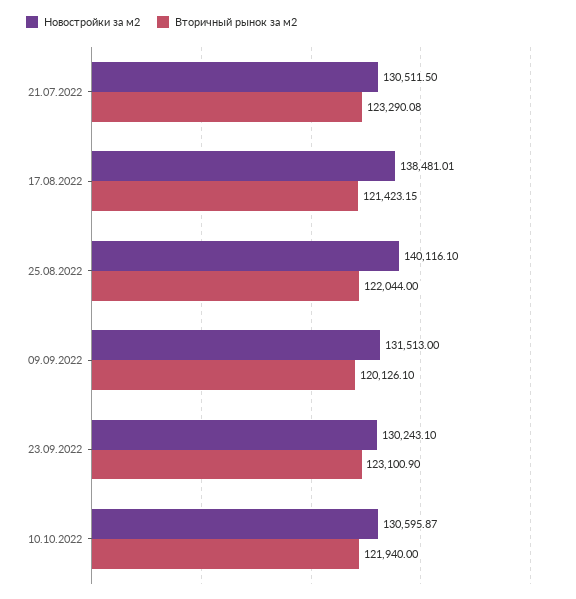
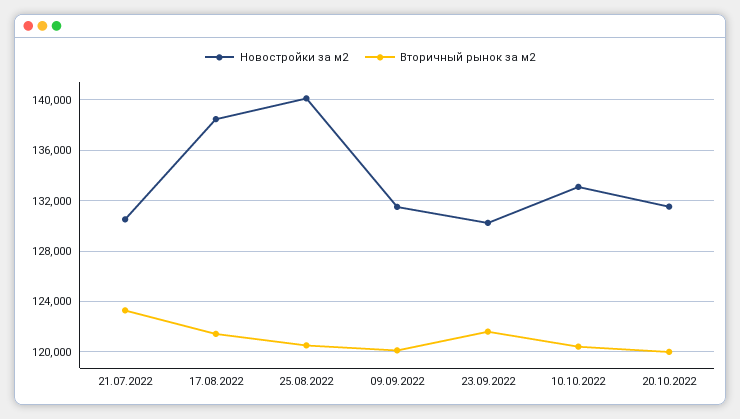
Вторичный рынок за м2, 25.08.2022: 122044 -> 120500
Вторичный рынок за м2, 23.09.2022: 123100.9 -> 121500
Новостройки за м2, 10.10.2022: 130595.87 -> 133000
Вторичный рынок за м2, 10.10.2022: 121940 -> 120500
Новостройки за м2, 20.10.2022: none -> 131500
Вторичный рынок за м2, 20.10.2022: none -> 120000

